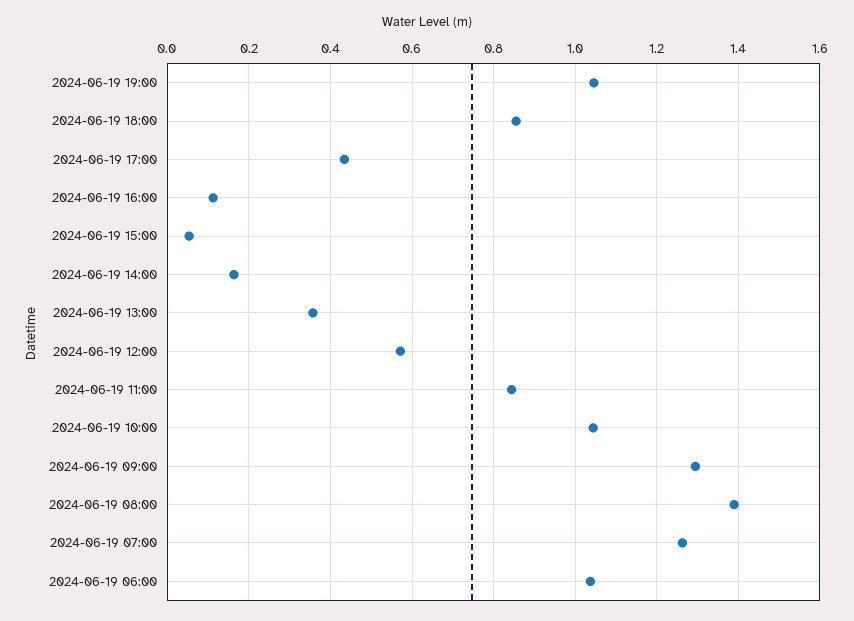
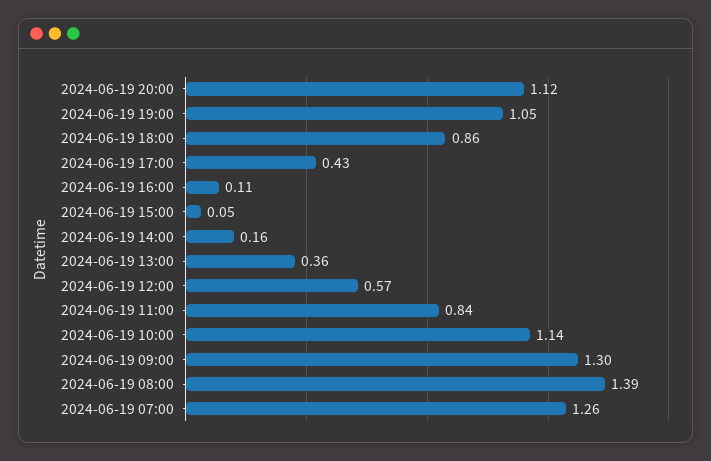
2024-06-19 10:00: 1.04 -> 1.14
2024-06-19 06:00: 1.04 -> none
2024-06-19 20:00: none -> 1.12

